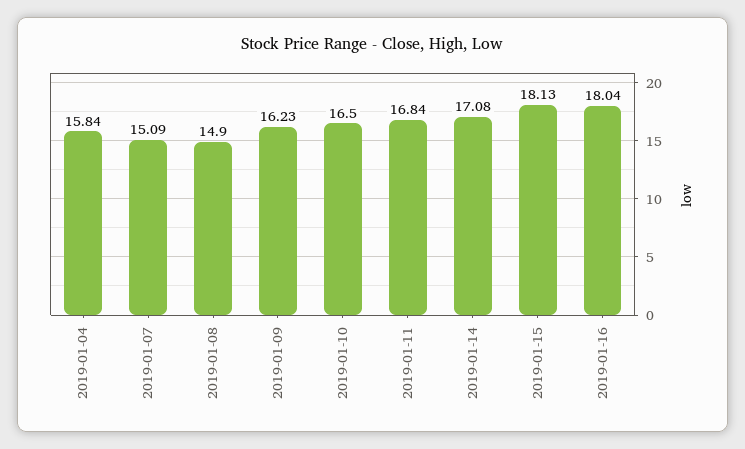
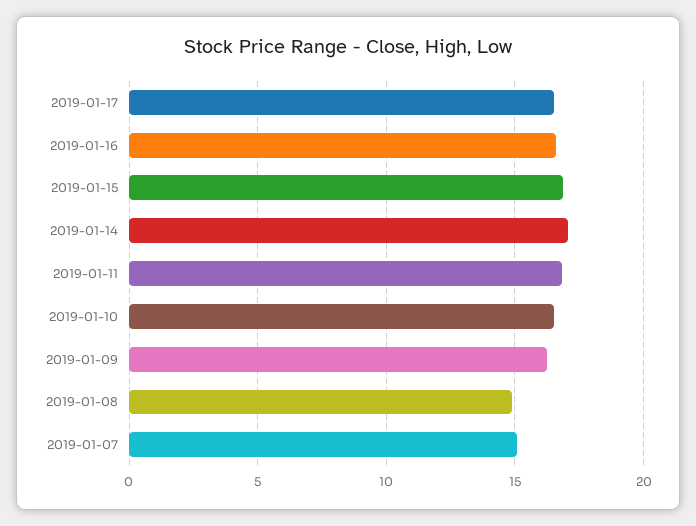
2019-01-04: 15.84 -> none
2019-01-15: 18.13 -> 17
2019-01-16: 18.04 -> 16.5
2019-01-17: none -> 16.5

